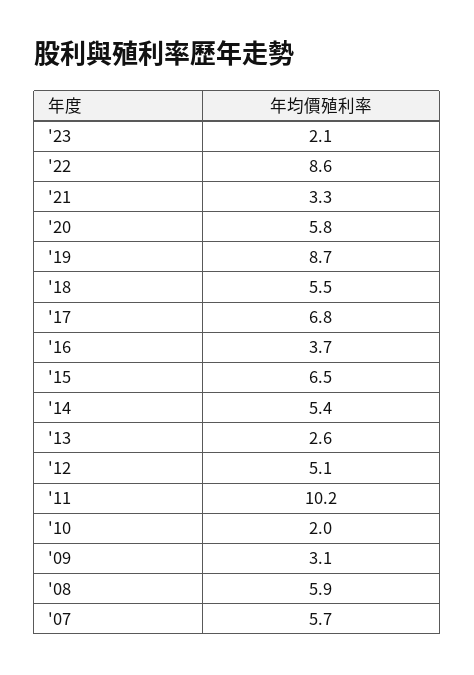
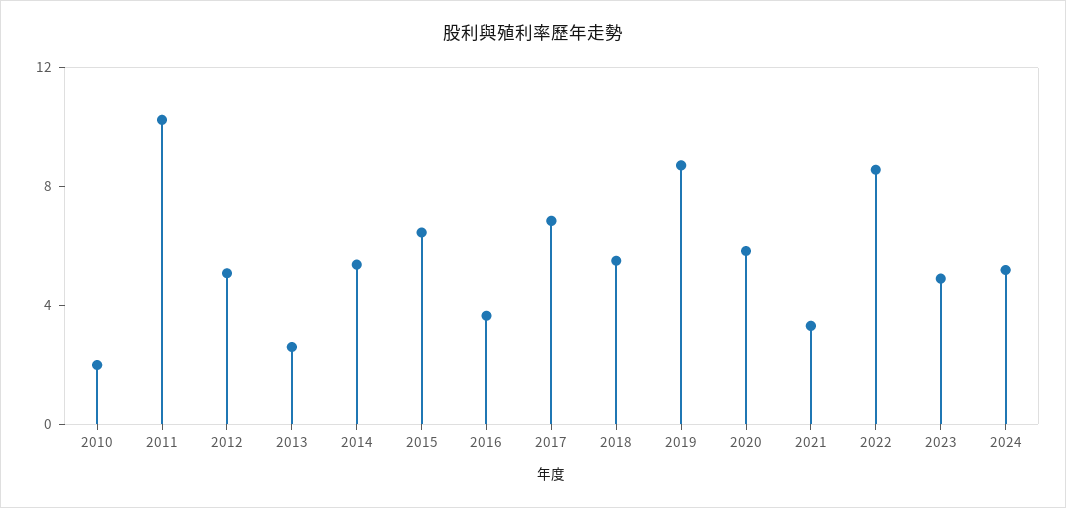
'23: 2.1 -> 5
'09: 3.1 -> none
'08: 5.9 -> none
'07: 5.7 -> none
2024: none -> 5

